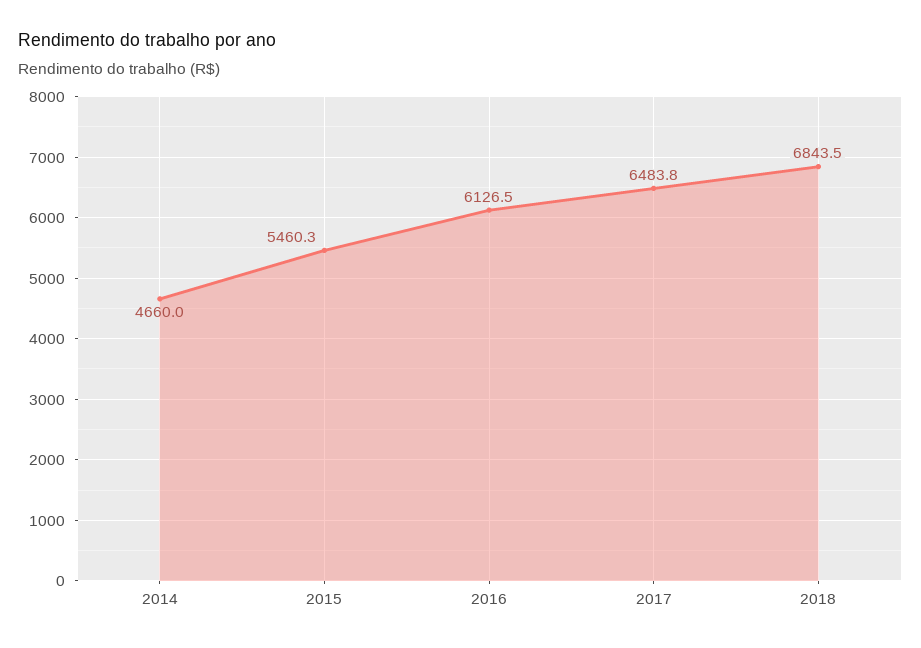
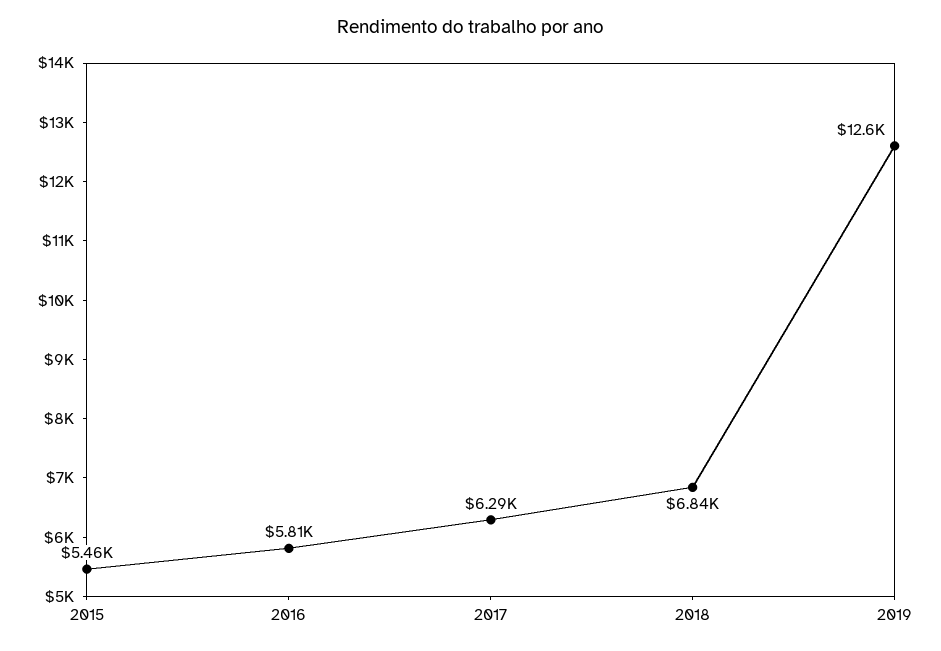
2014: 4660 -> none
2016: 6126.5 -> 5810
2017: 6483.8 -> 6290
2019: none -> 12600

